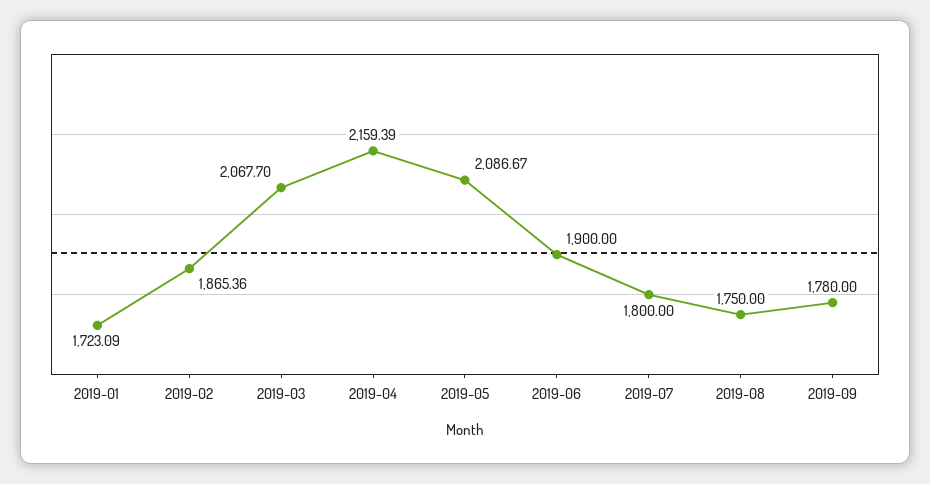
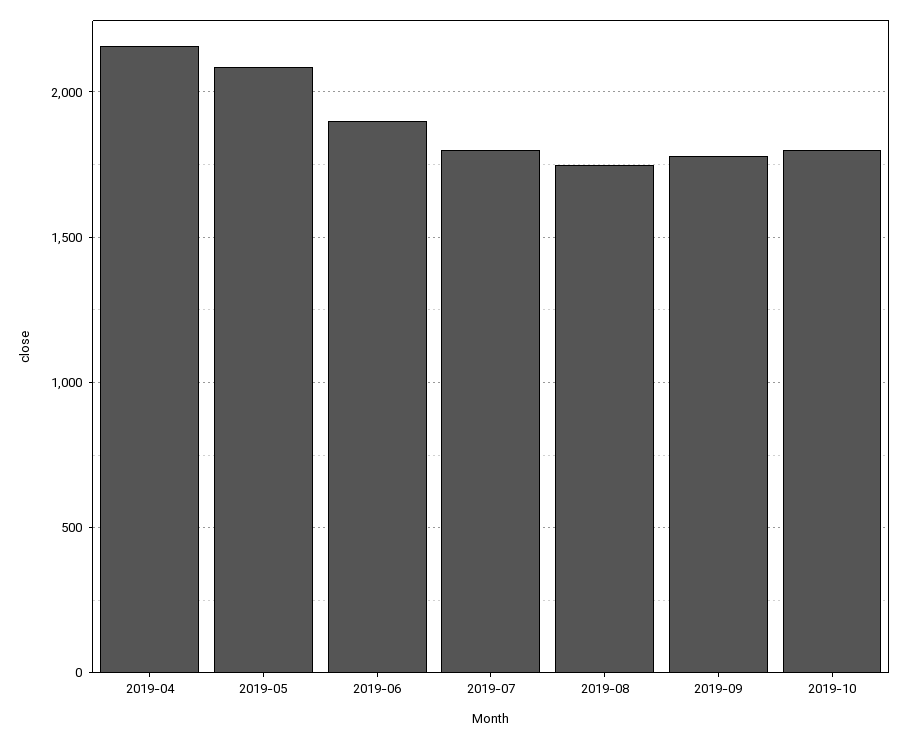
2019-01: 1723.09 -> none
2019-02: 1865.36 -> none
2019-03: 2067.7 -> none
2019-10: none -> 1800

